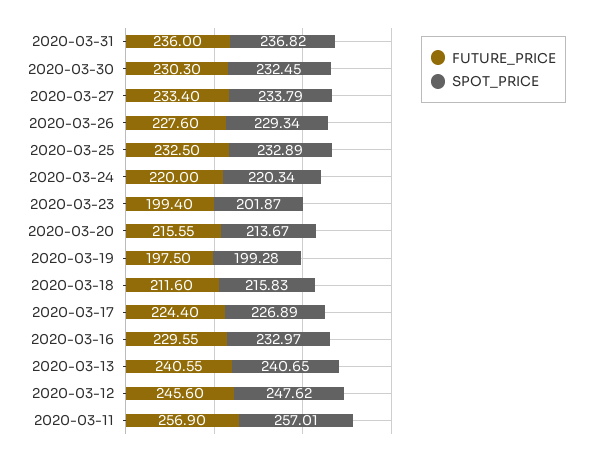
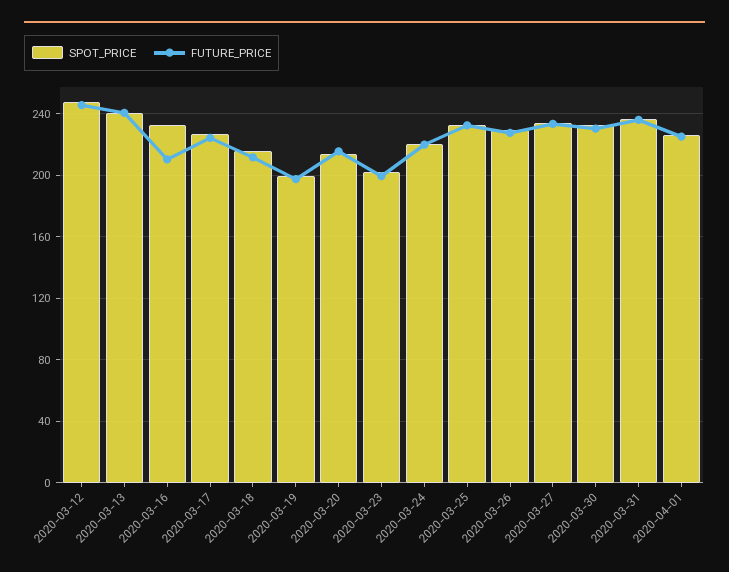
FUTURE_PRICE, 2020-03-16: 229.55 -> 210
FUTURE_PRICE, 2020-03-11: 256.9 -> none
SPOT_PRICE, 2020-03-11: 257.01 -> none
SPOT_PRICE, 2020-04-01: none -> 225
FUTURE_PRICE, 2020-04-01: none -> 225

